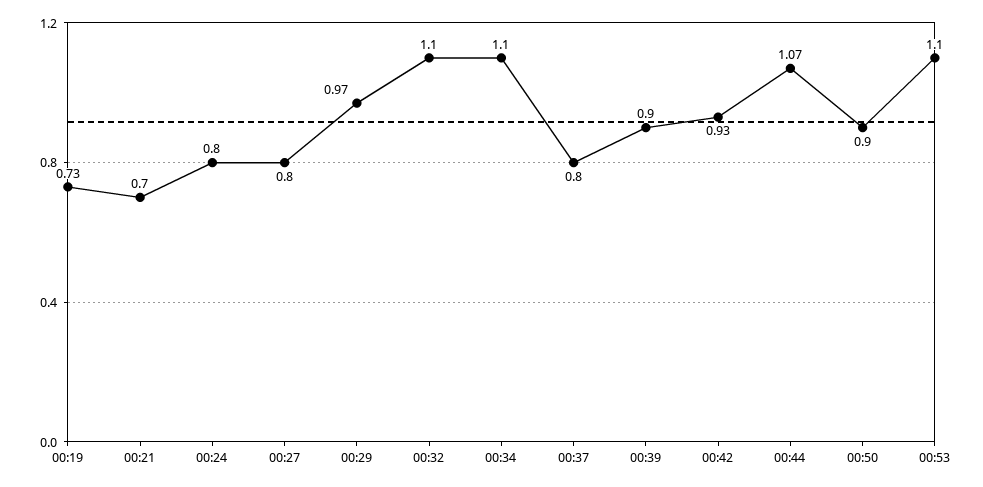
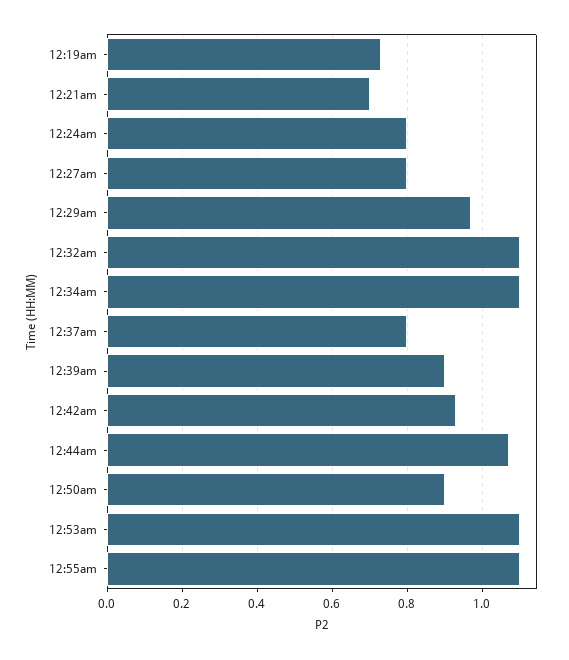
12:55am: none -> 1.1

